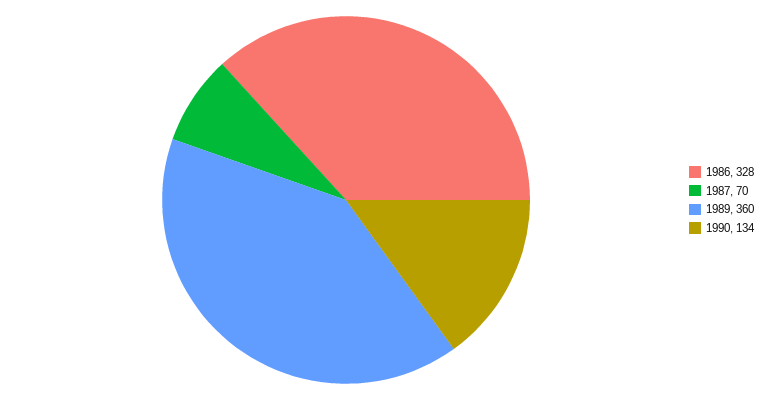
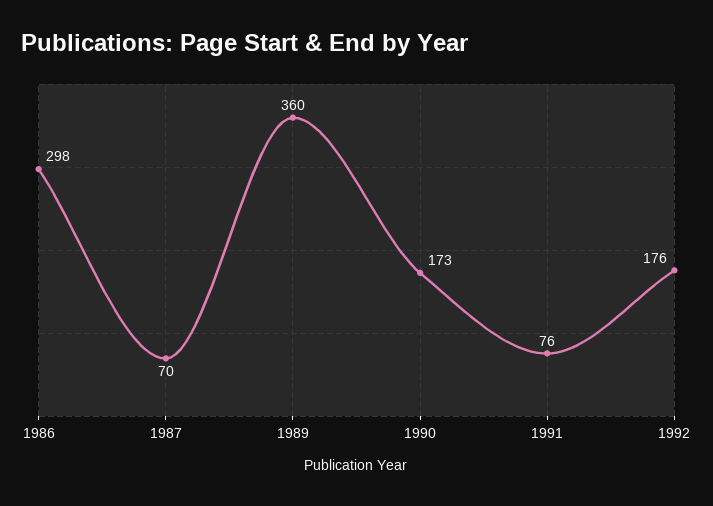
1986: 328 -> 298
1990: 134 -> 173
1991: none -> 76
1992: none -> 176

